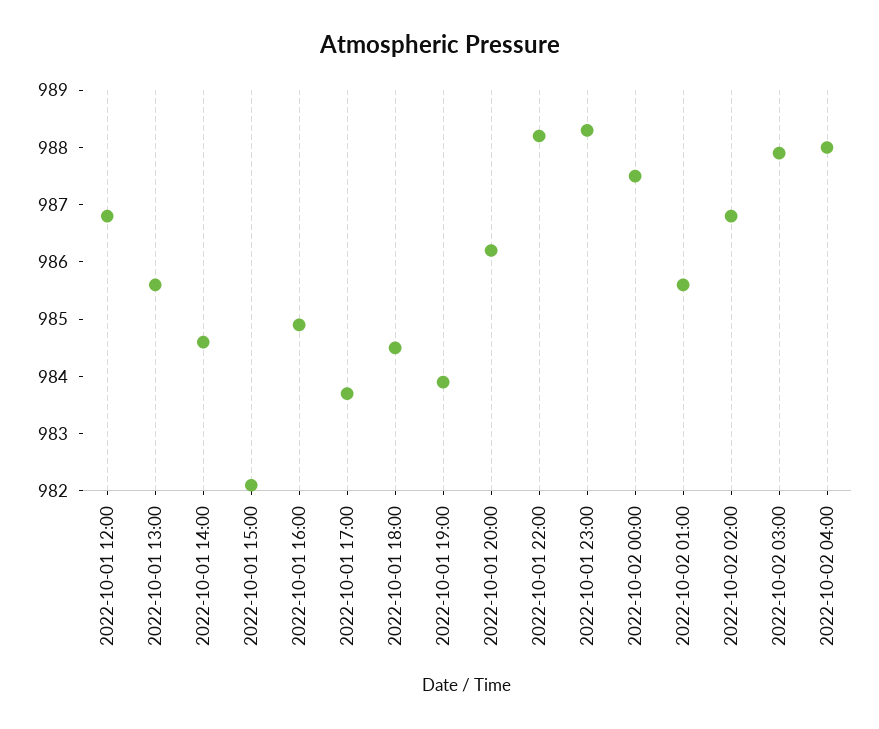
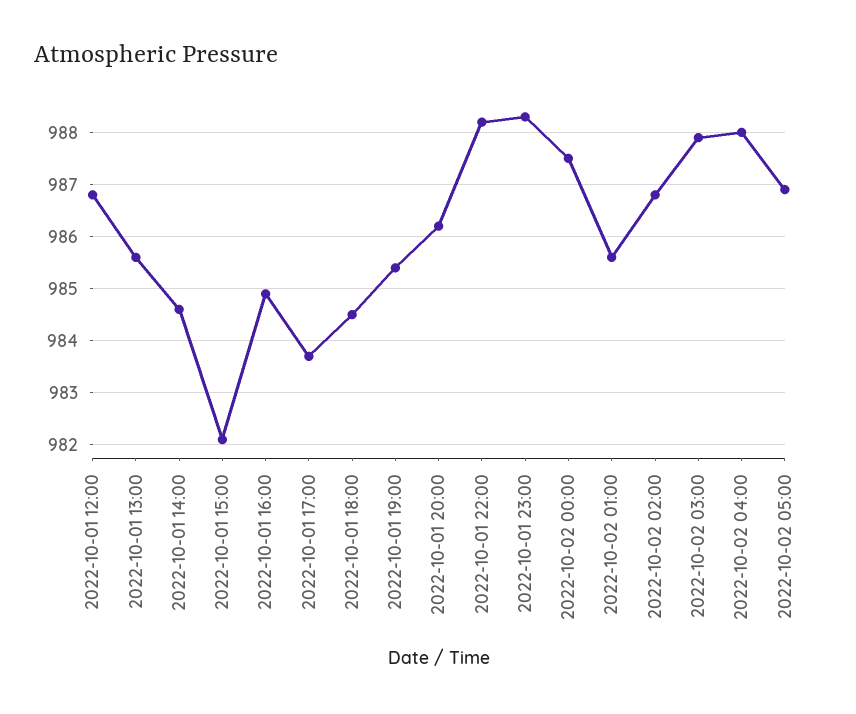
2022-10-01 19:00: 984 -> 985.5
2022-10-02 05:00: none -> 987

